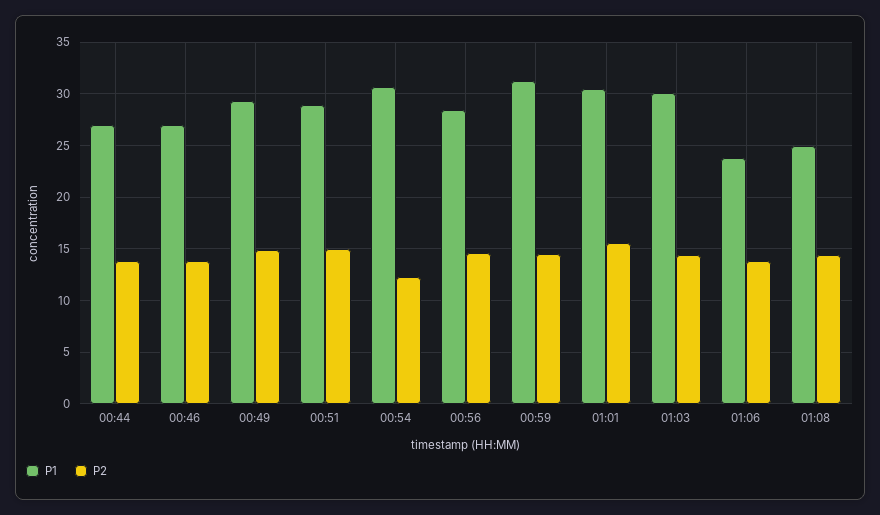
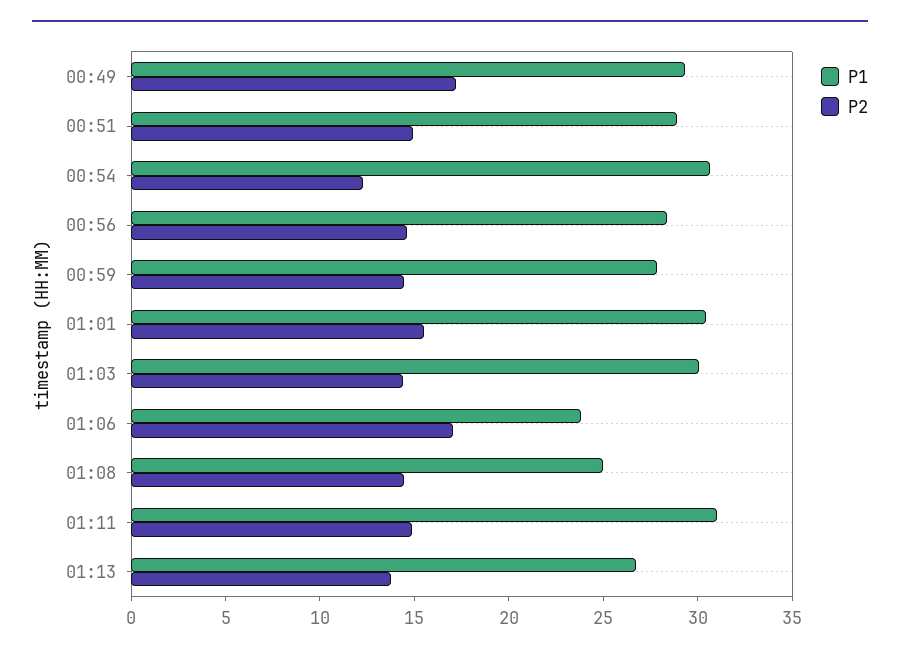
P1, 00:44: 27 -> none
P2, 00:44: 14 -> none
P1, 00:46: 27 -> none
P2, 00:46: 14 -> none
P2, 00:49: 15 -> 17
P1, 00:59: 31 -> 28
P2, 01:06: 14 -> 17
P1, 01:11: none -> 31
P2, 01:11: none -> 15
P1, 01:13: none -> 27
P2, 01:13: none -> 14

